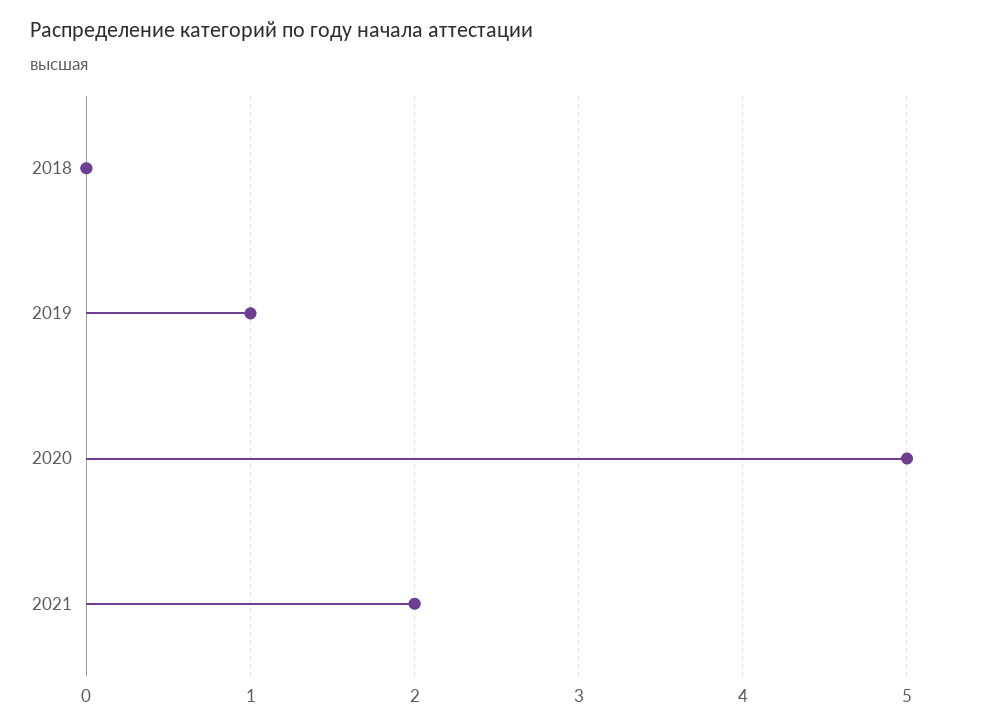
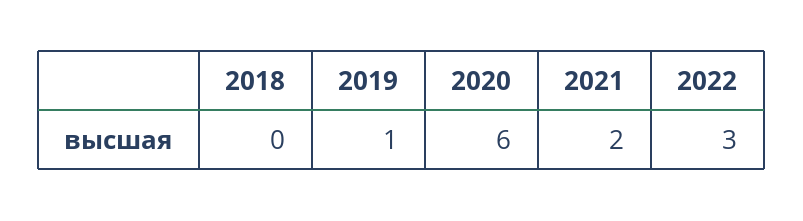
2020: 5 -> 6
2022: none -> 3

